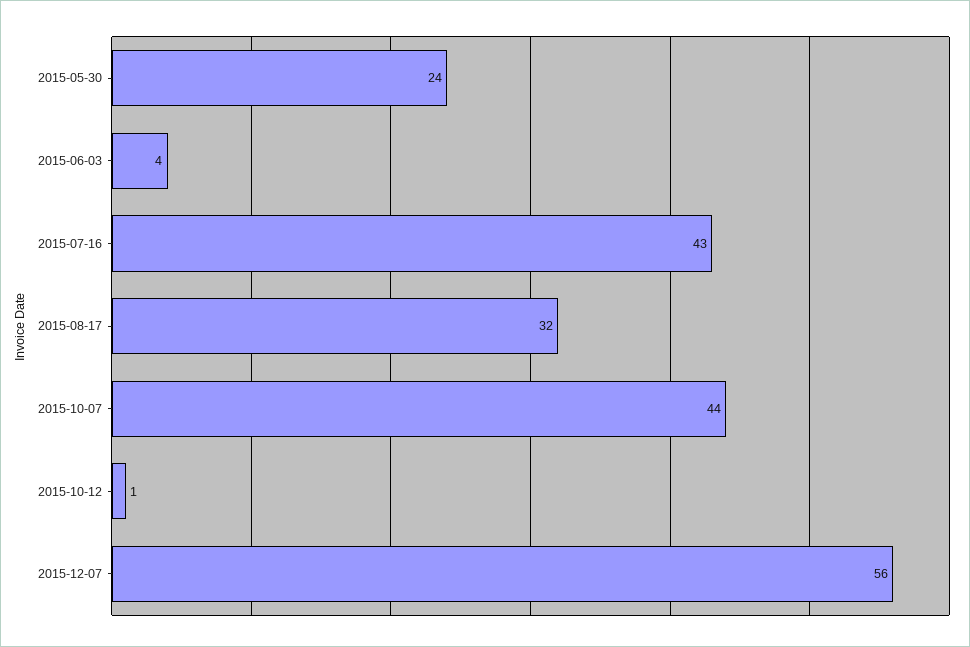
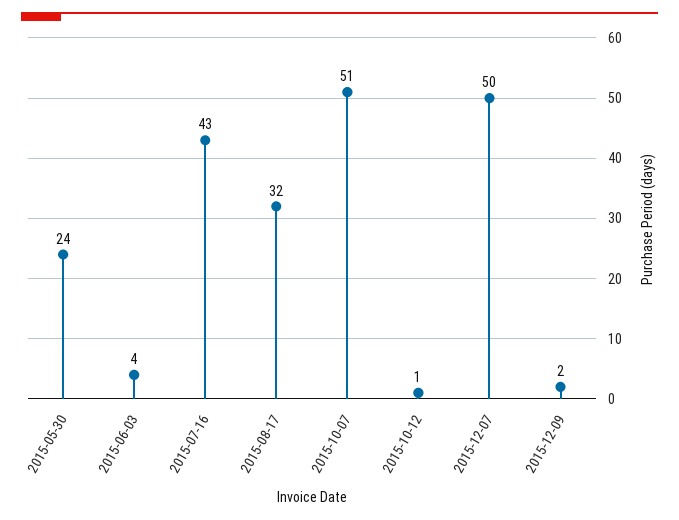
2015-10-07: 44 -> 51
2015-12-07: 56 -> 50
2015-12-09: none -> 2

